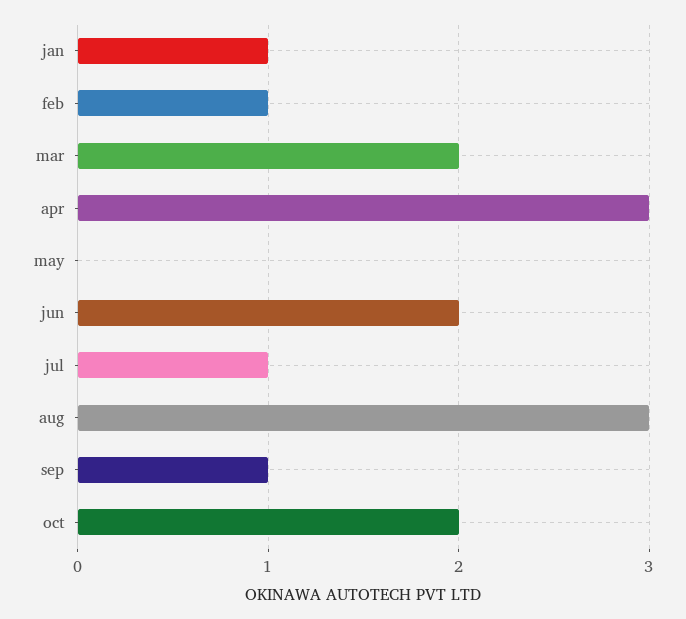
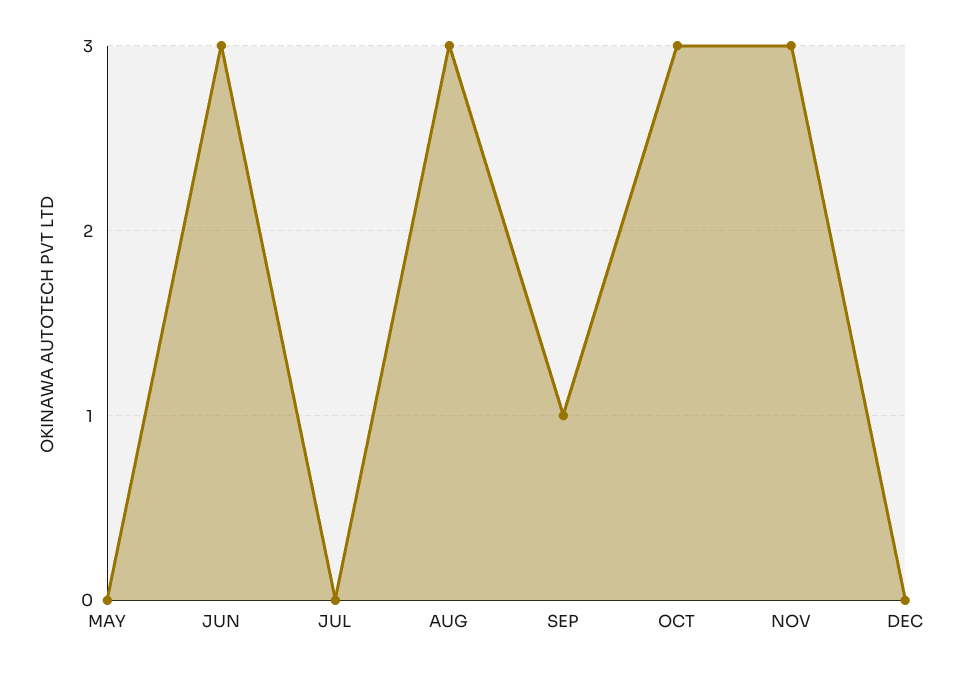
jan: 1 -> none
feb: 1 -> none
mar: 2 -> none
apr: 3 -> none
jun: 2 -> 3
jul: 1 -> 0
oct: 2 -> 3
NOV: none -> 3
DEC: none -> 0

